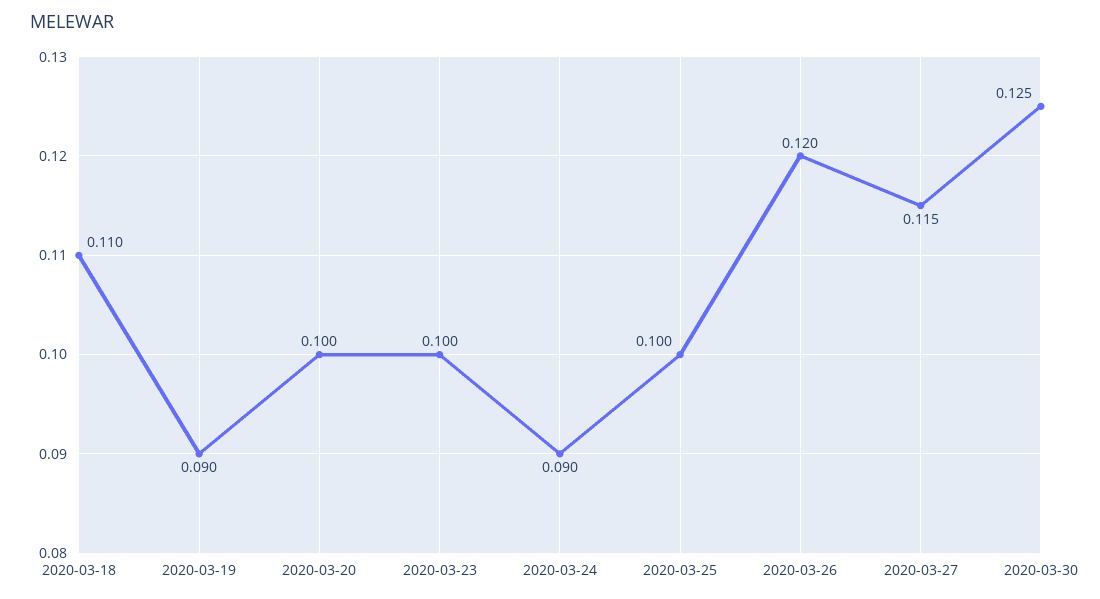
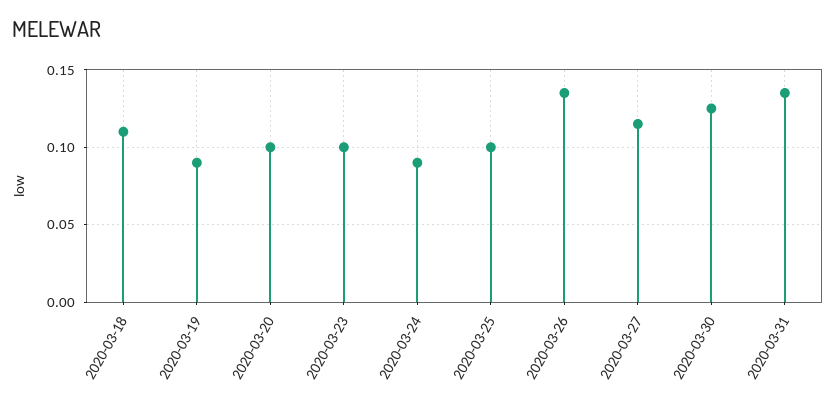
2020-03-26: 0.12 -> 0.135
2020-03-31: none -> 0.135

